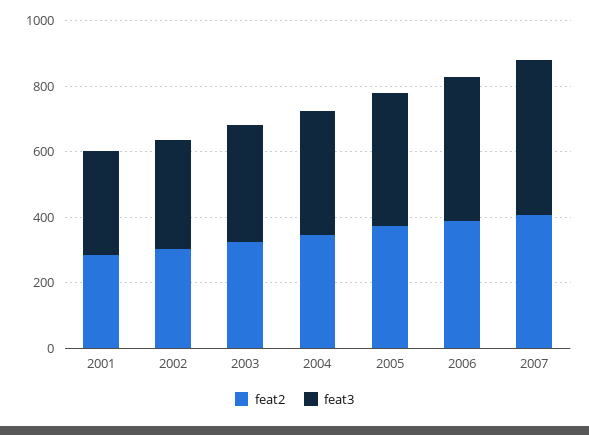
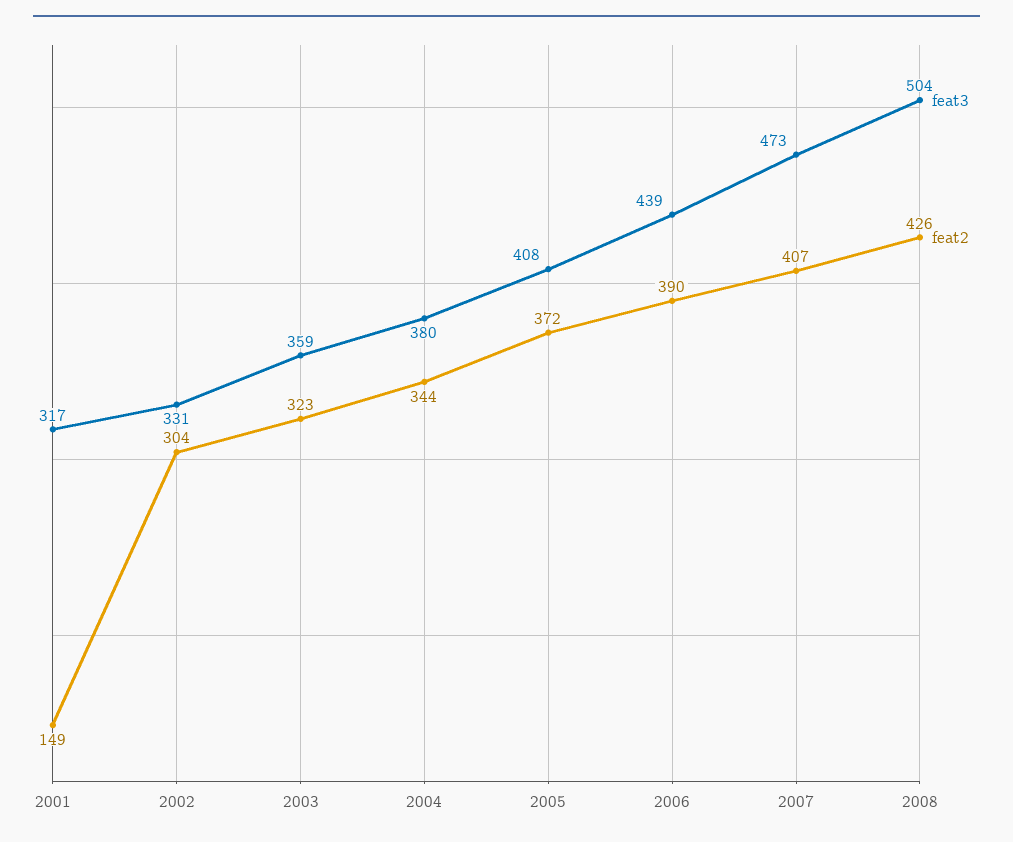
feat2, 2001: 300 -> 149
feat3, 2008: none -> 504
feat2, 2008: none -> 426

